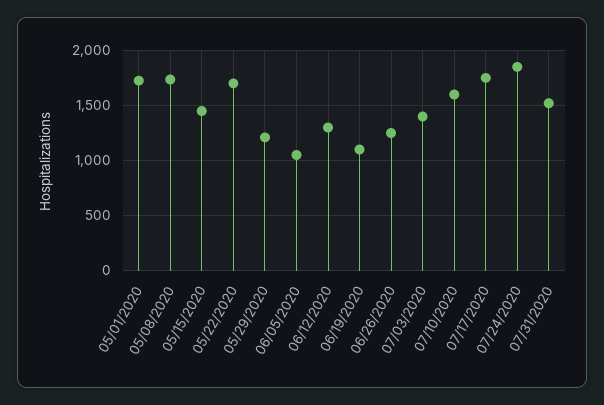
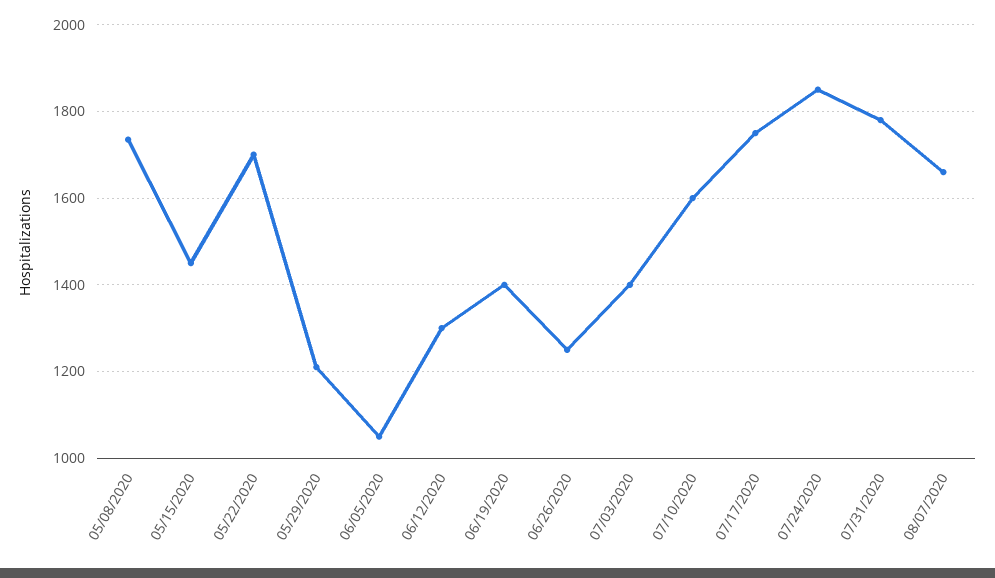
05/01/2020: 1700 -> none
06/19/2020: 1100 -> 1400
07/31/2020: 1500 -> 1780
08/07/2020: none -> 1660

